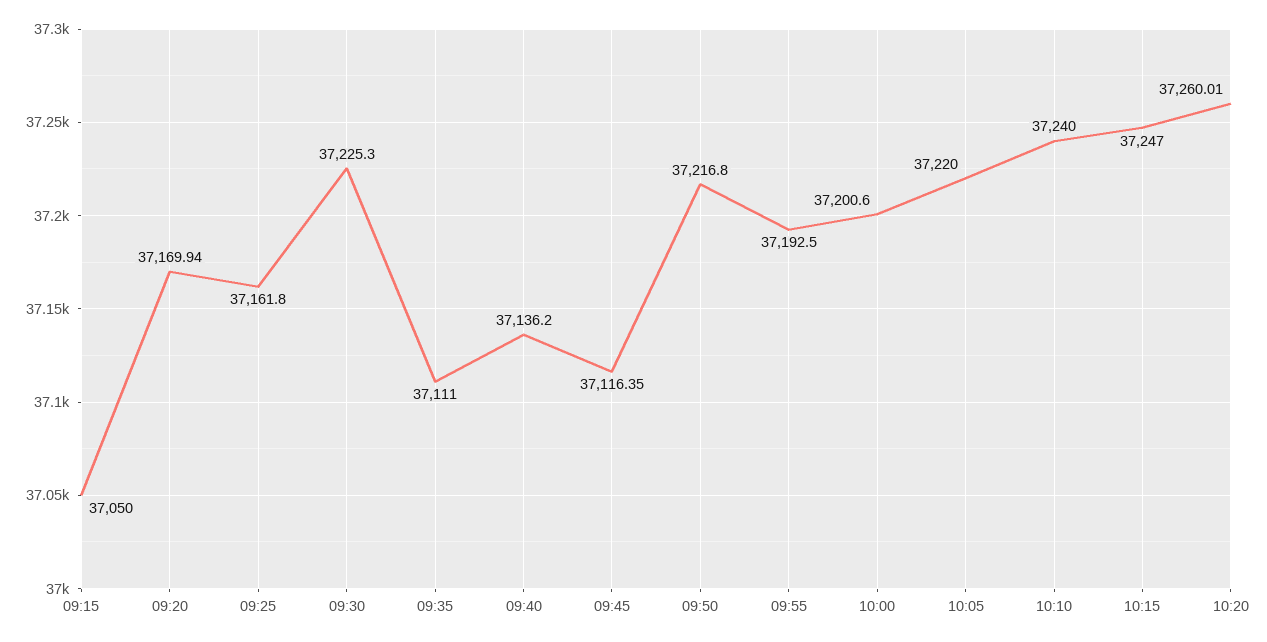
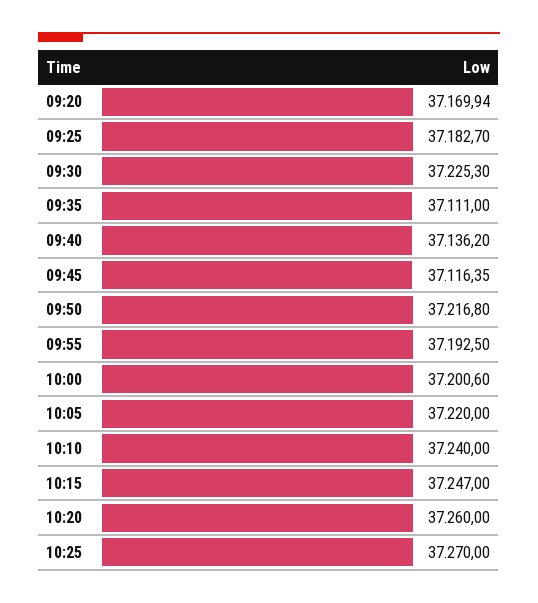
09:15: 37050 -> none
09:25: 37161.8 -> 37182.7
10:20: 37260.01 -> 37260
10:25: none -> 37270

